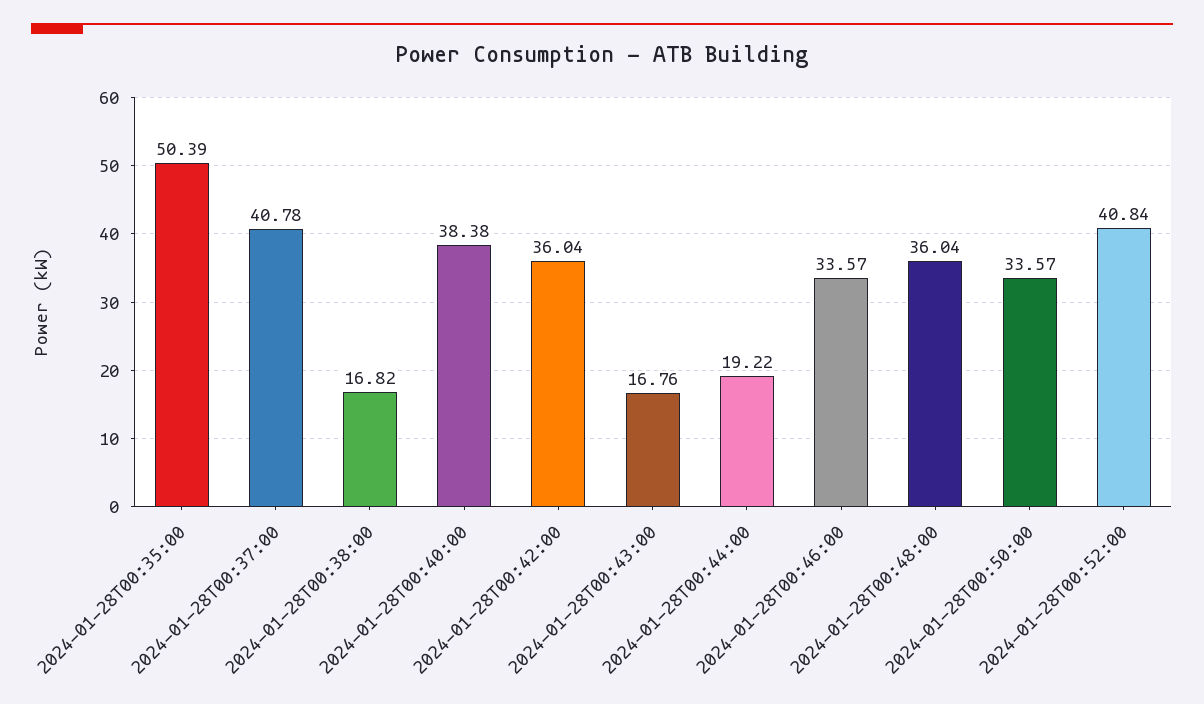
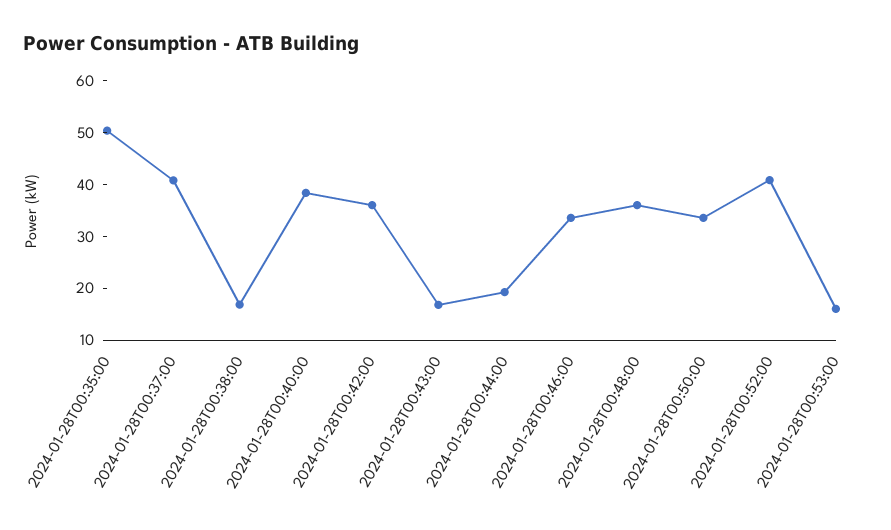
2024-01-28T00:53:00: none -> 16

